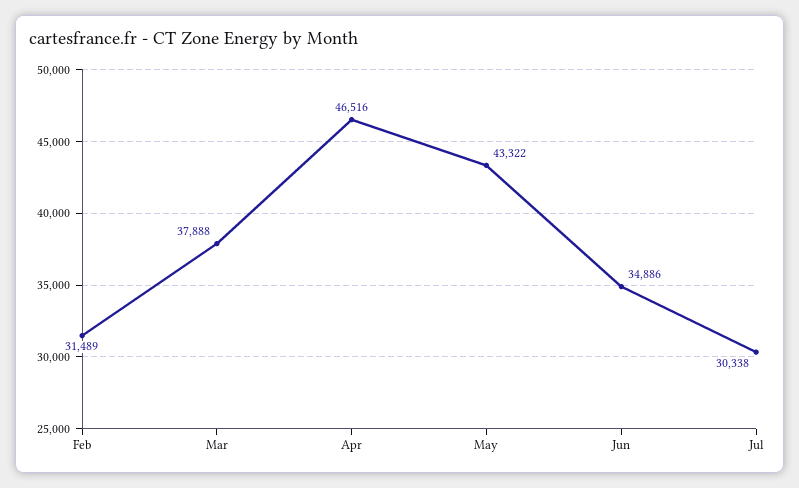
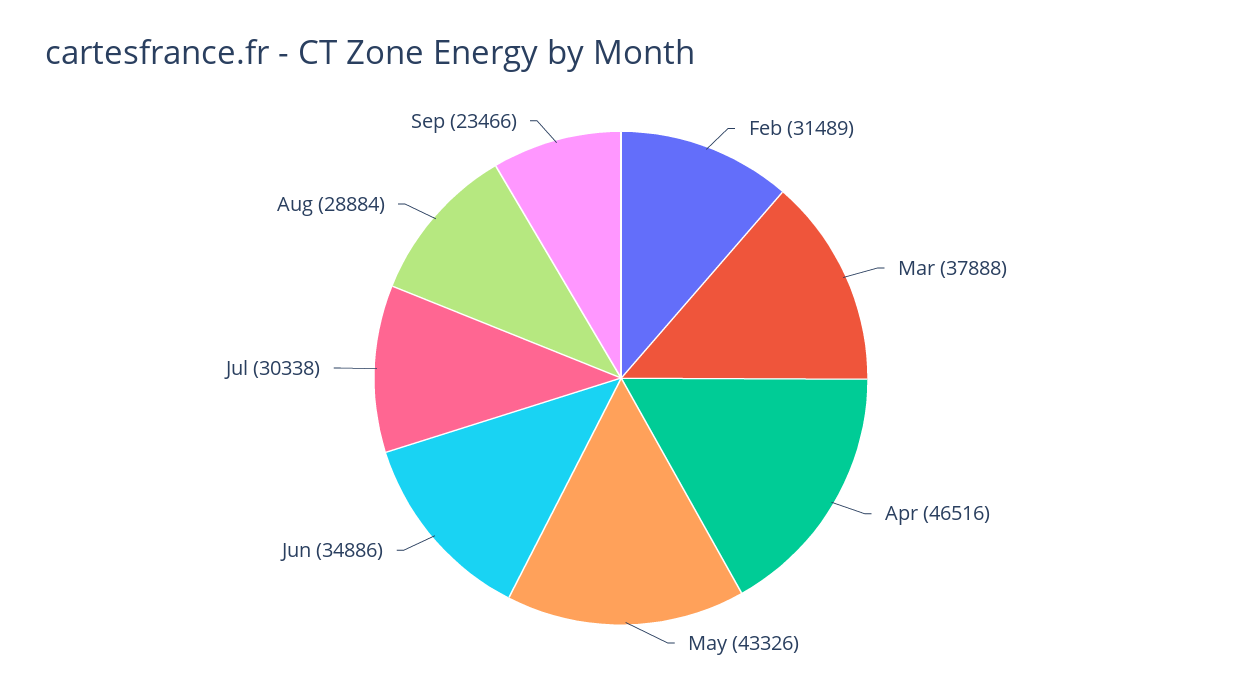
May: 43322 -> 43326
Aug: none -> 28884
Sep: none -> 23466

